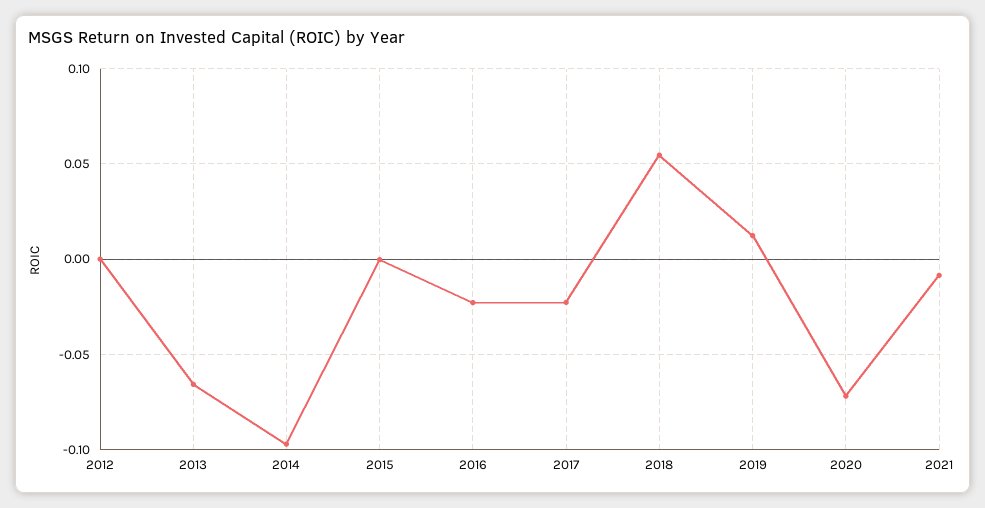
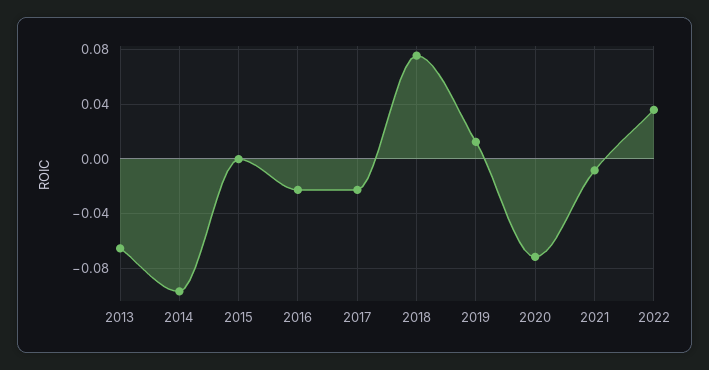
2012: 0 -> none
2018: 0.055 -> 0.075
2022: none -> 0.035

